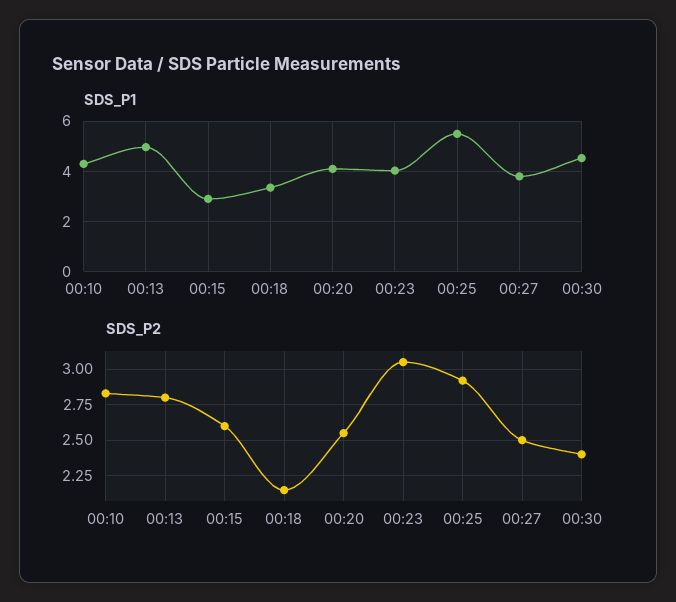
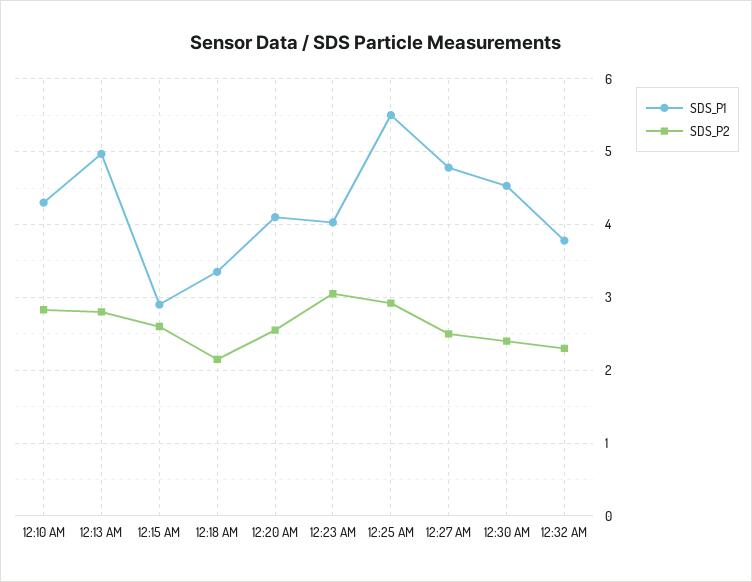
SDS_P1, 00:27: 3.75 -> 4.8
SDS_P1, 12:32 AM: none -> 3.8
SDS_P2, 12:32 AM: none -> 2.3

